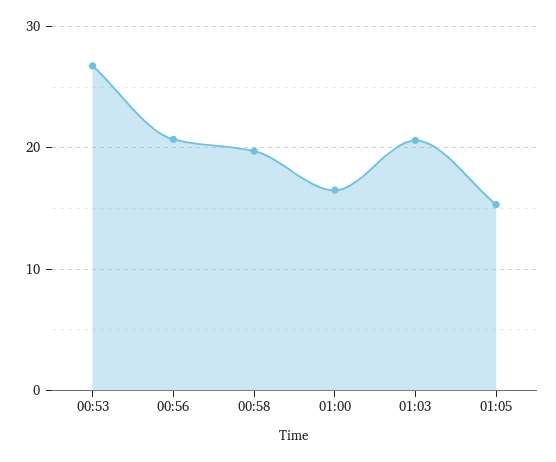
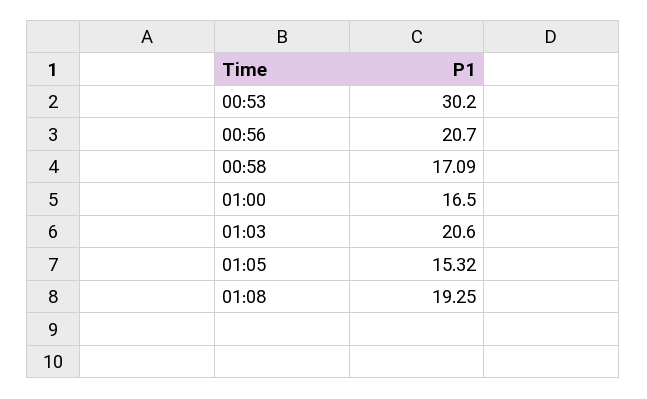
00:53: 27 -> 30.2
00:58: 20 -> 17.09
01:08: none -> 19.25

